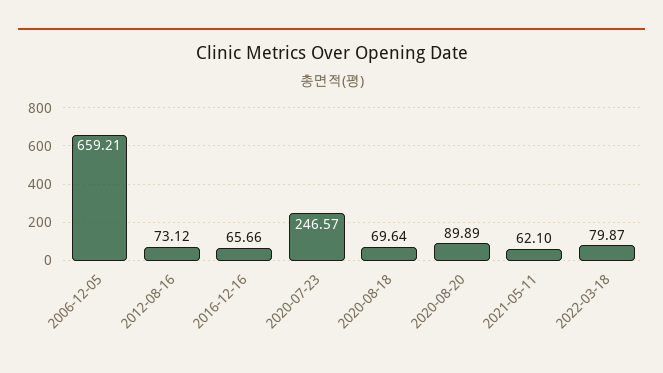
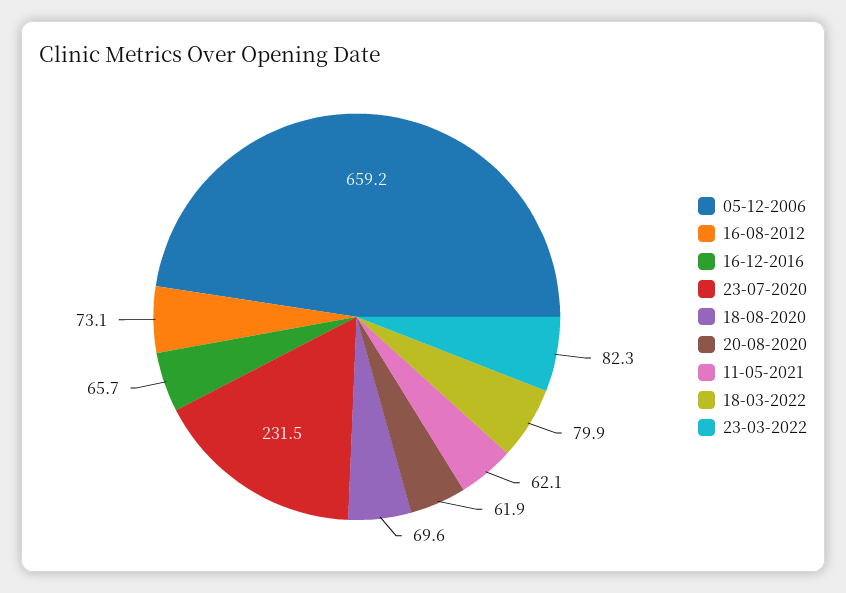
2020-07-23: 246.57 -> 231.5
2020-08-20: 89.89 -> 61.9
23-03-2022: none -> 82.3

